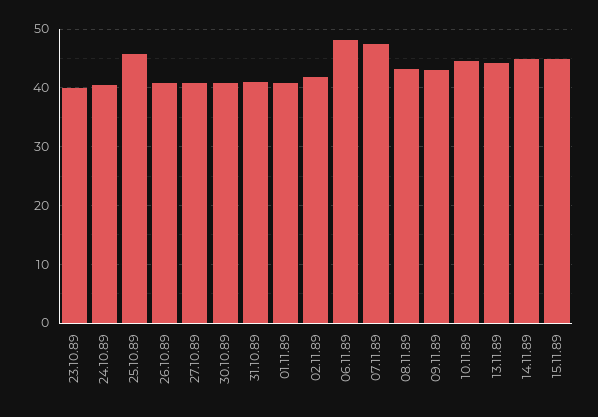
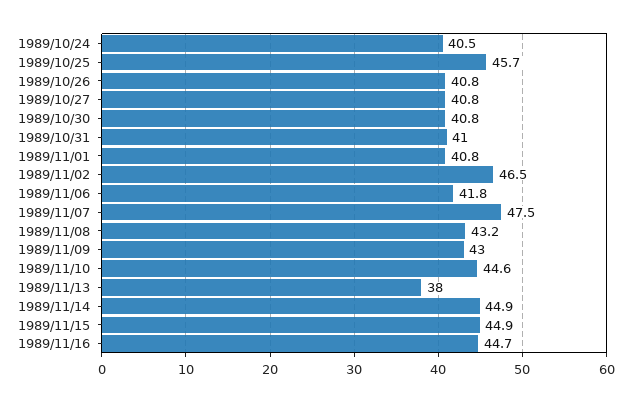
23.10.89: 40 -> none
02.11.89: 42 -> 46.5
06.11.89: 48 -> 41.8
13.11.89: 44 -> 38
1989/11/16: none -> 44.7

